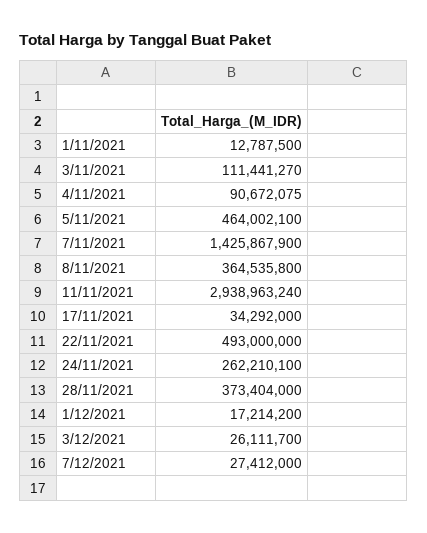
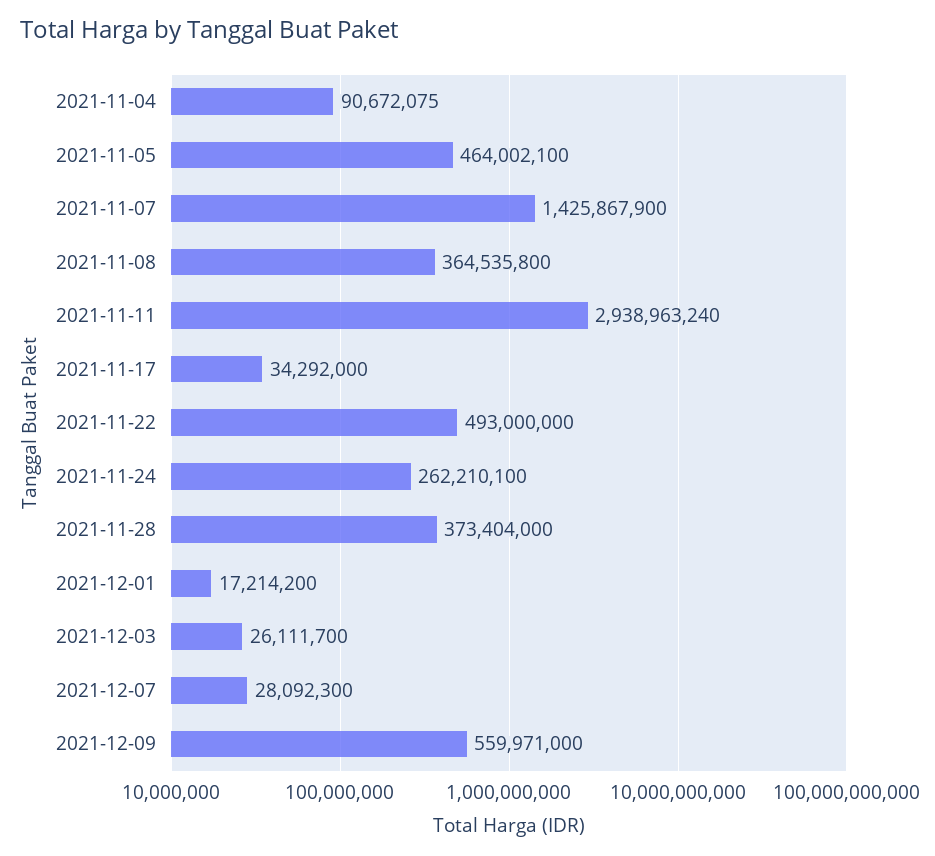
1/11/2021: 12787500 -> none
3/11/2021: 111441270 -> none
7/12/2021: 27412000 -> 28092300
2021-12-09: none -> 559971000

